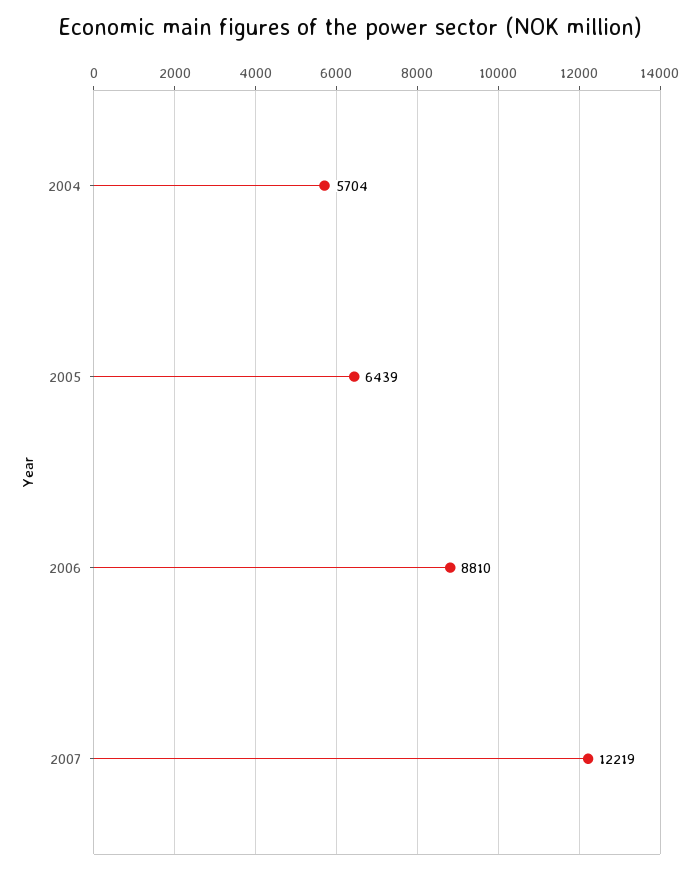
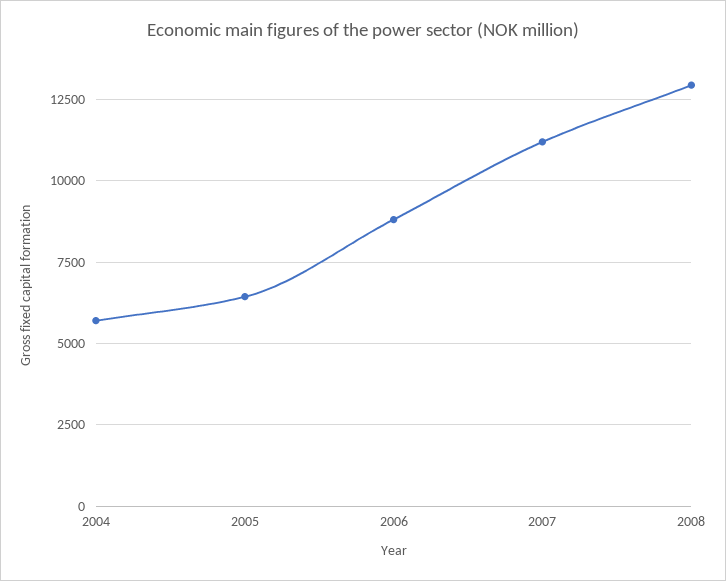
2007: 12219 -> 11250
2008: none -> 13000

